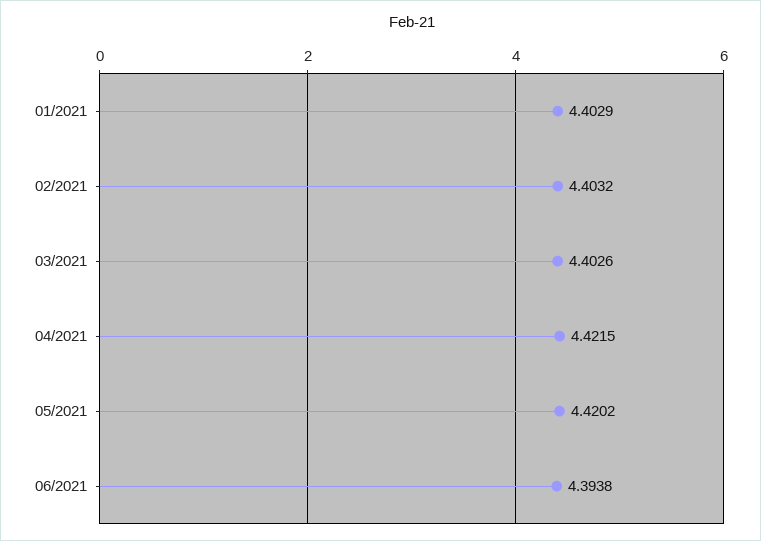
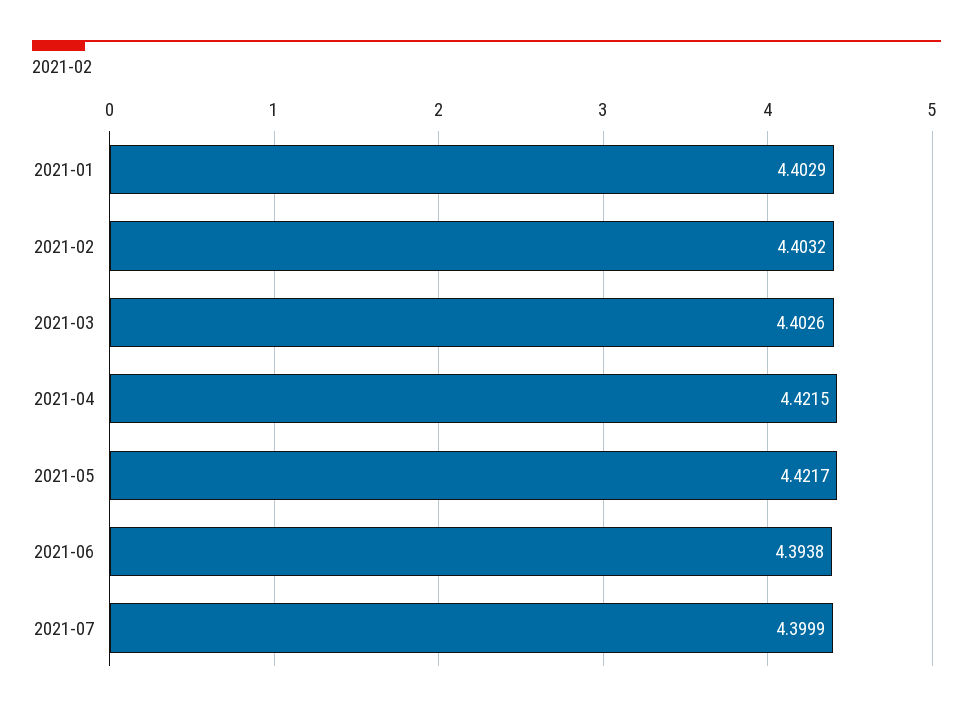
05/2021: 4.4202 -> 4.4217
2021-07: none -> 4.3999

